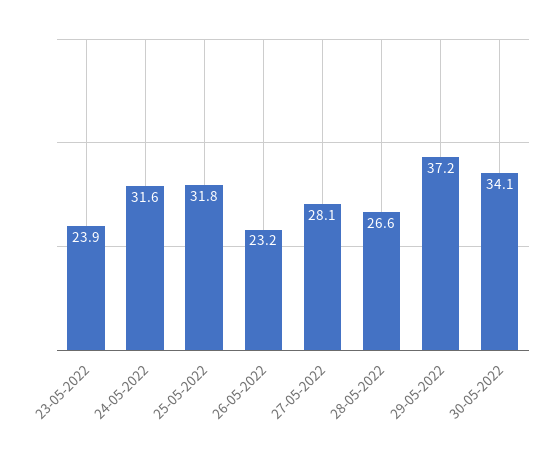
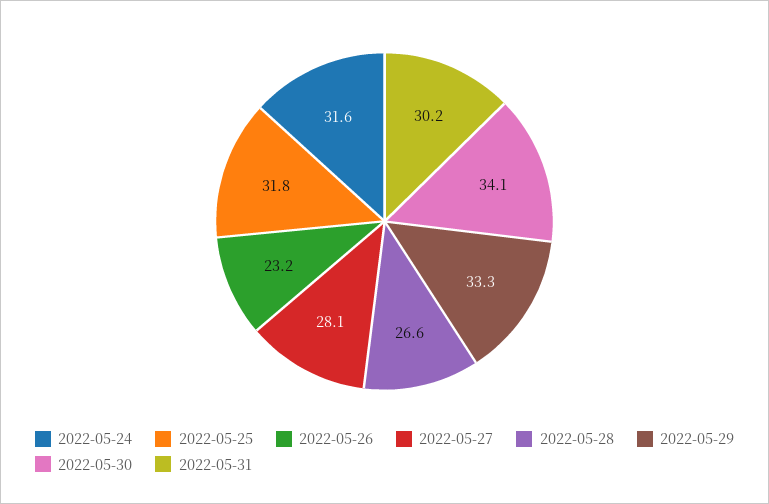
23-05-2022: 23.9 -> none
29-05-2022: 37.2 -> 33.3
2022-05-31: none -> 30.2

